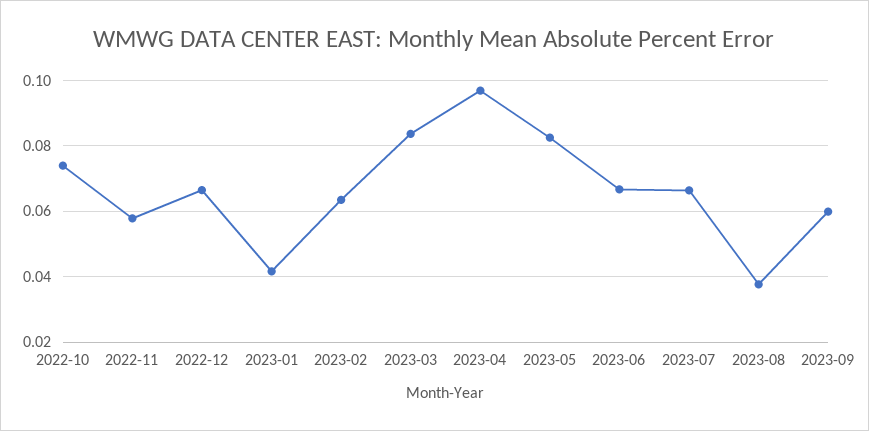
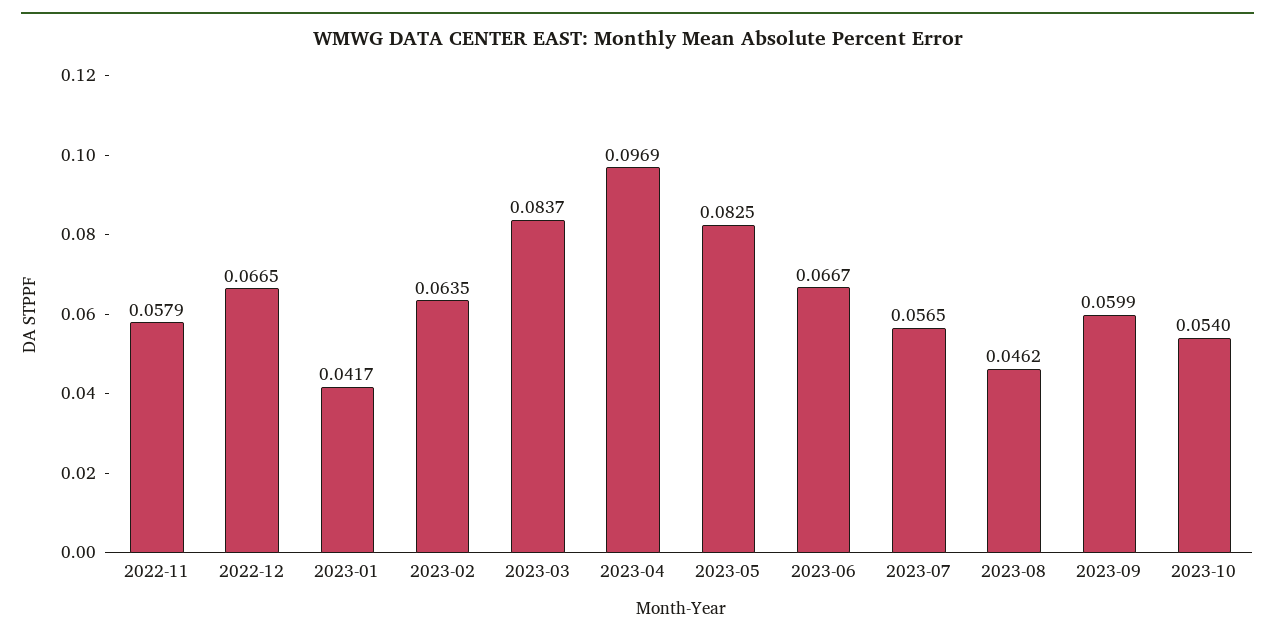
2022-10: 0.074 -> none
2023-07: 0.066 -> 0.0565
2023-08: 0.038 -> 0.0462
2023-10: none -> 0.054

